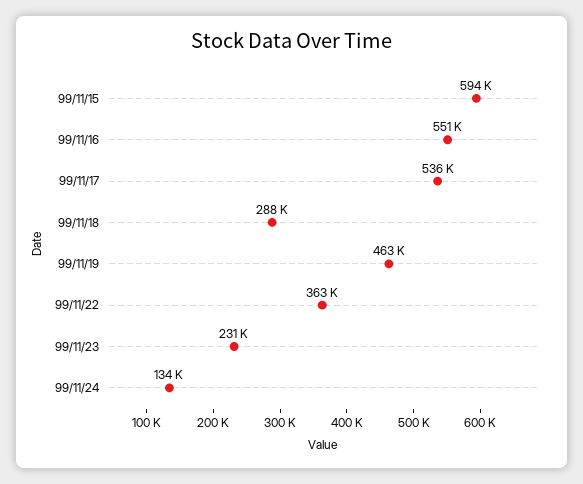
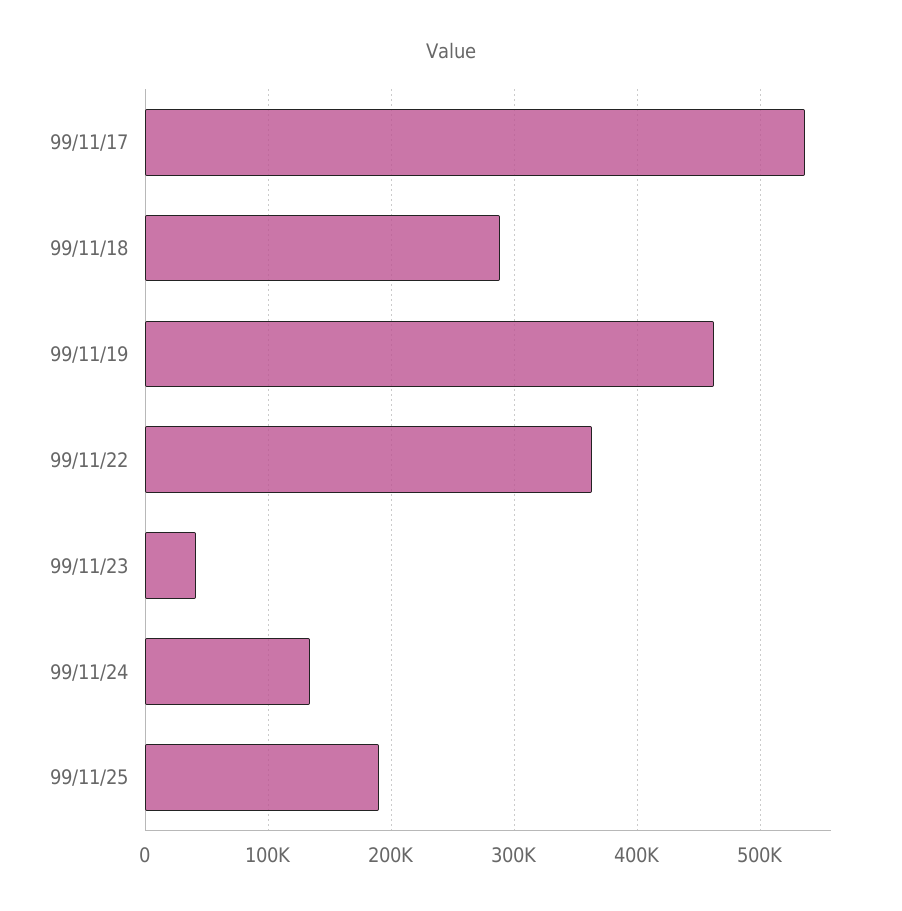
99/11/15: 594000 -> none
99/11/16: 551000 -> none
99/11/23: 231000 -> 40000
99/11/25: none -> 190000

